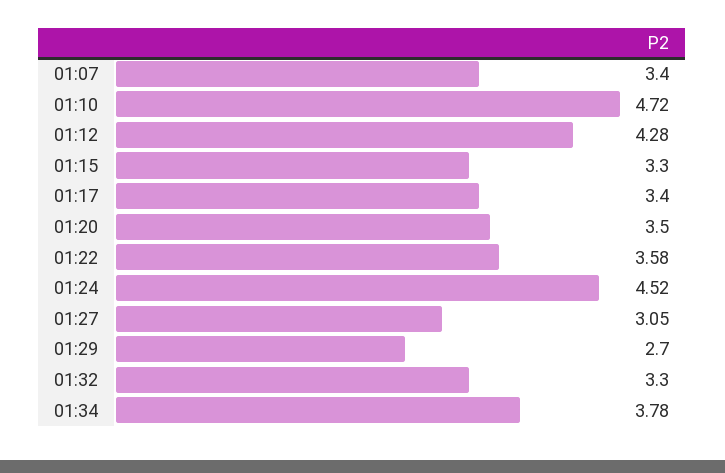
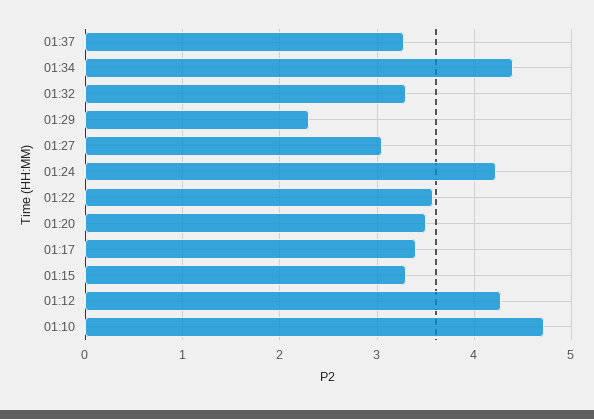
01:07: 3.4 -> none
01:24: 4.52 -> 4.2
01:29: 2.7 -> 2.3
01:34: 3.78 -> 4.4
01:37: none -> 3.3

